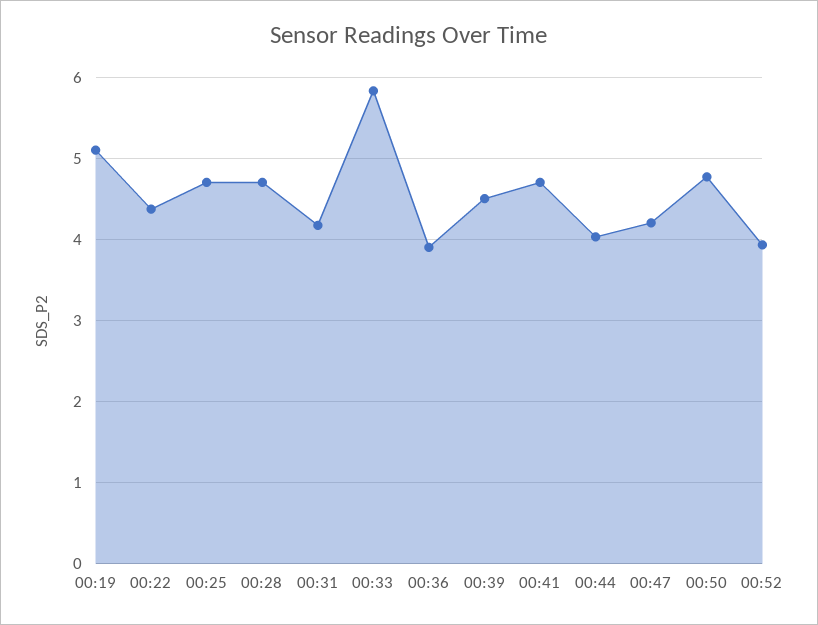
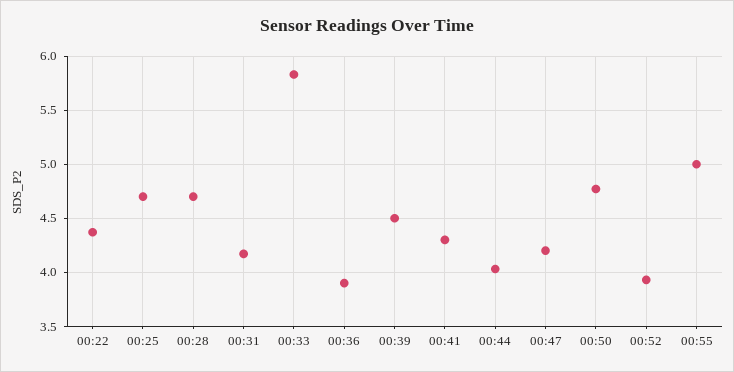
00:19: 5.1 -> none
00:41: 4.7 -> 4.3
00:55: none -> 5

